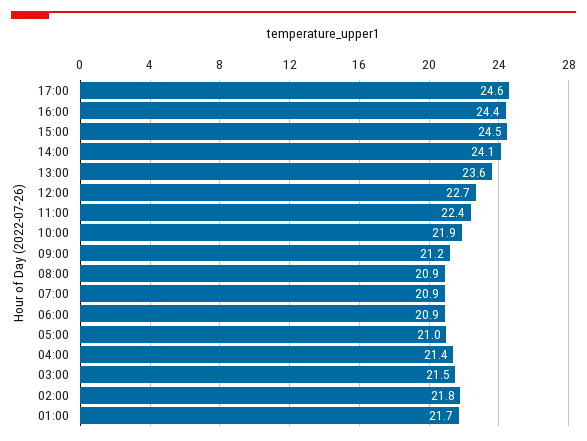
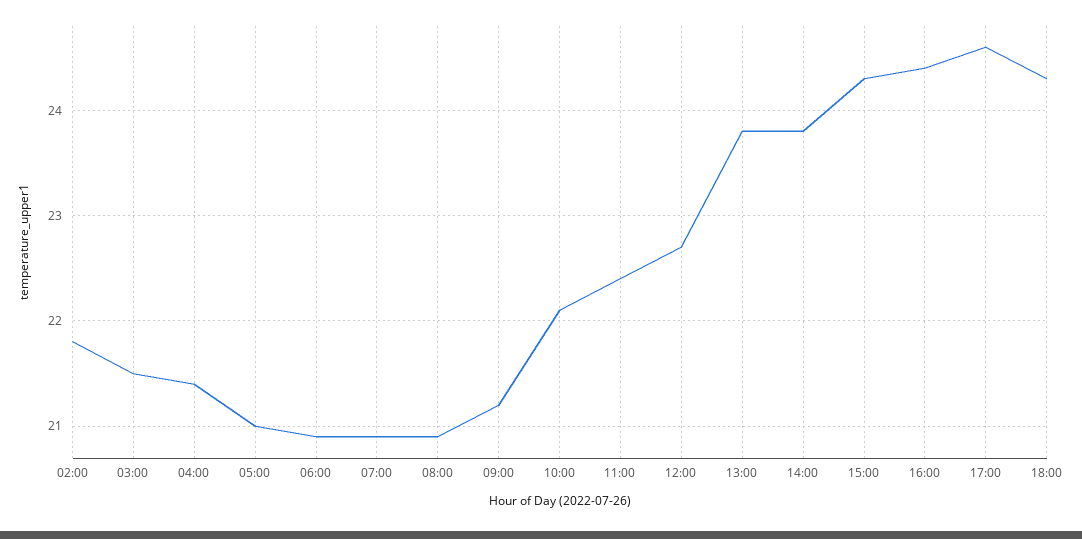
15:00: 24.5 -> 24.3
14:00: 24.1 -> 23.8
13:00: 23.6 -> 23.8
10:00: 21.9 -> 22.1
01:00: 21.7 -> none
18:00: none -> 24.3

